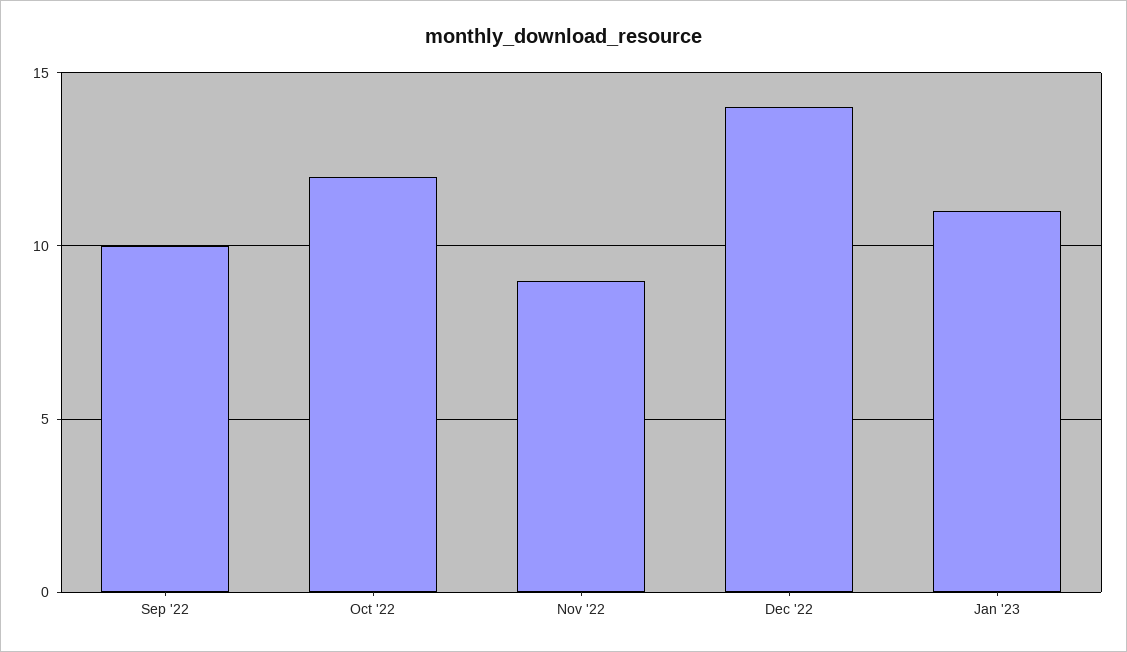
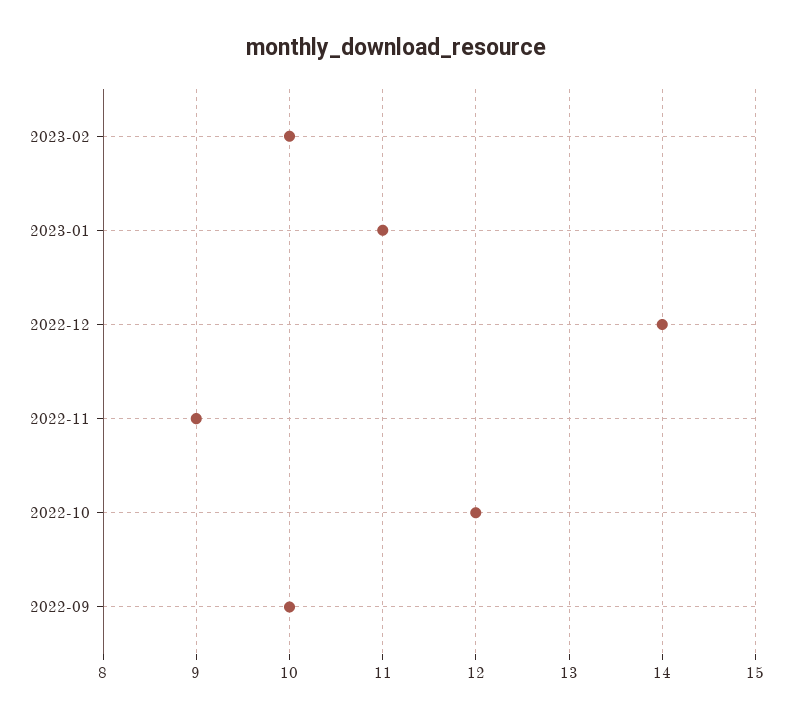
2023-02: none -> 10

